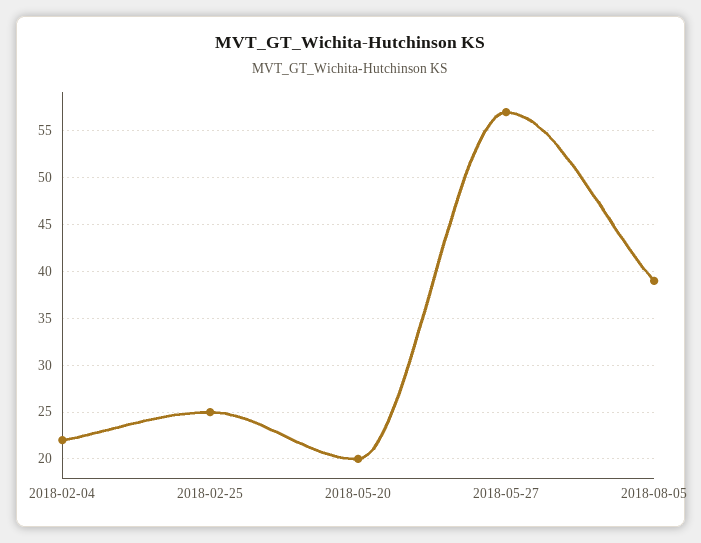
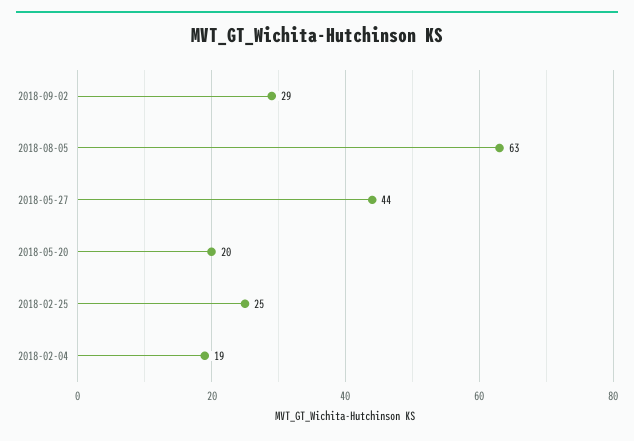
2018-02-04: 22 -> 19
2018-05-27: 57 -> 44
2018-08-05: 39 -> 63
2018-09-02: none -> 29

